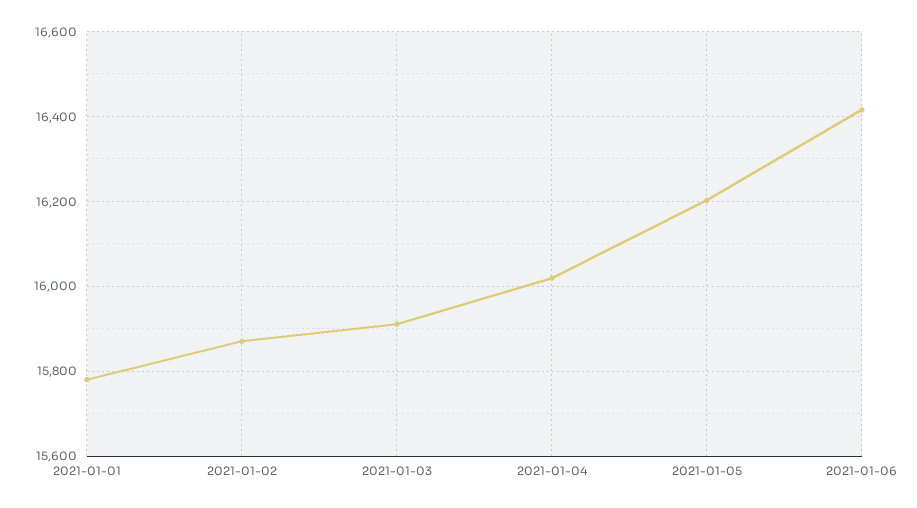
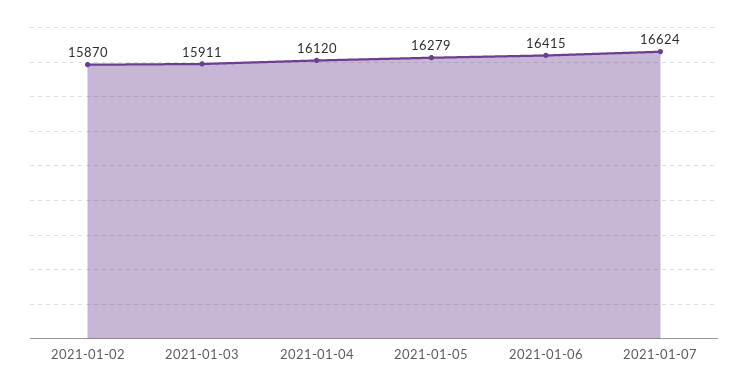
2021-01-01: 15780 -> none
2021-01-04: 16020 -> 16120
2021-01-05: 16200 -> 16279
2021-01-07: none -> 16624

